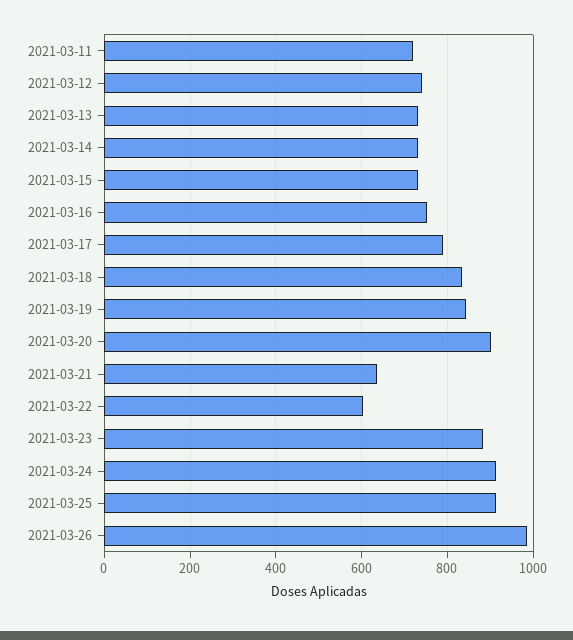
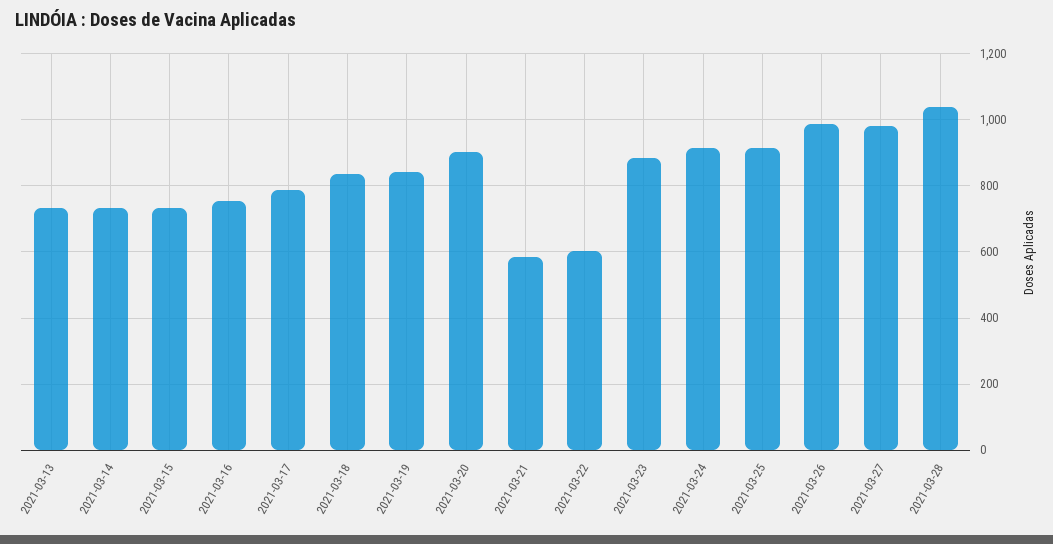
2021-03-11: 720 -> none
2021-03-12: 740 -> none
2021-03-21: 640 -> 580
2021-03-27: none -> 980
2021-03-28: none -> 1040

